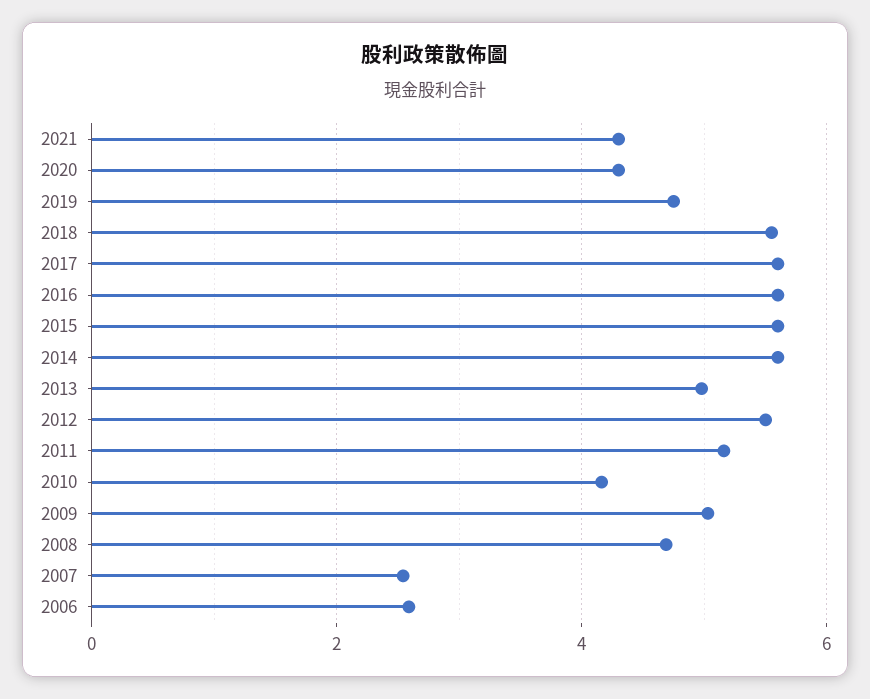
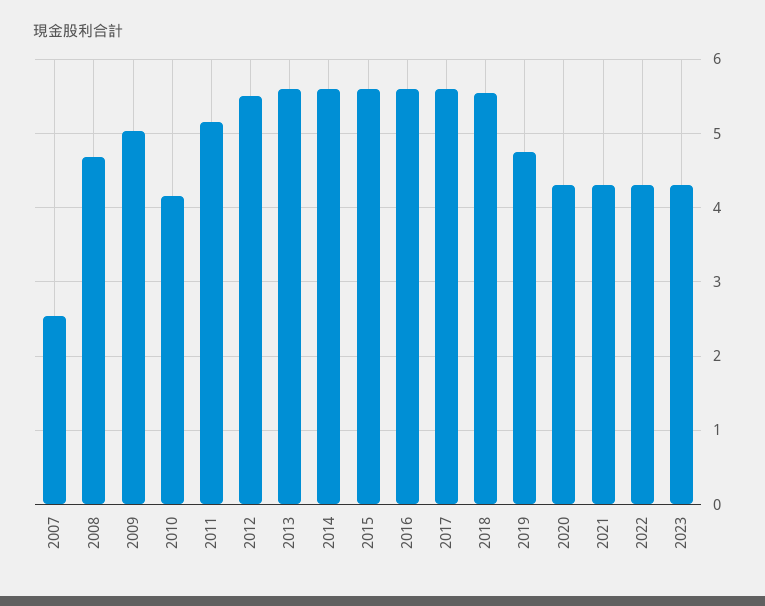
2013: 5 -> 5.6
2006: 2.6 -> none
2022: none -> 4.3
2023: none -> 4.3

